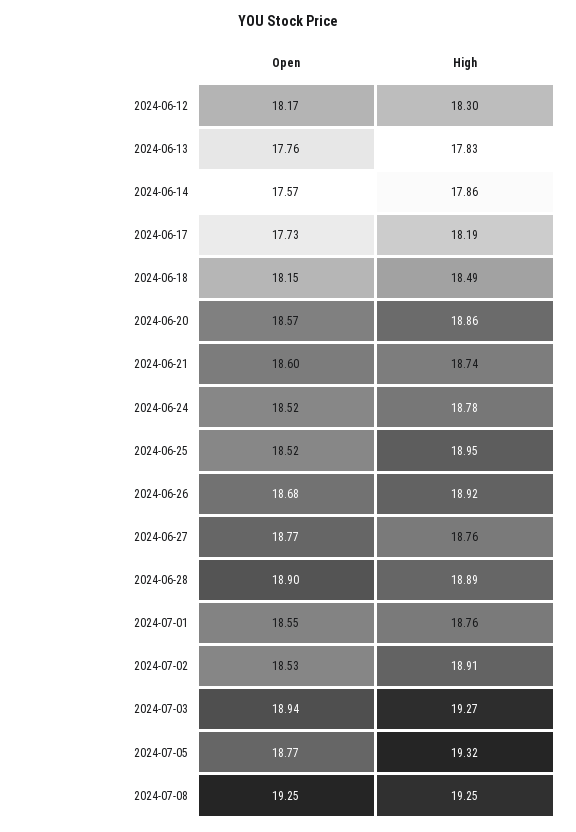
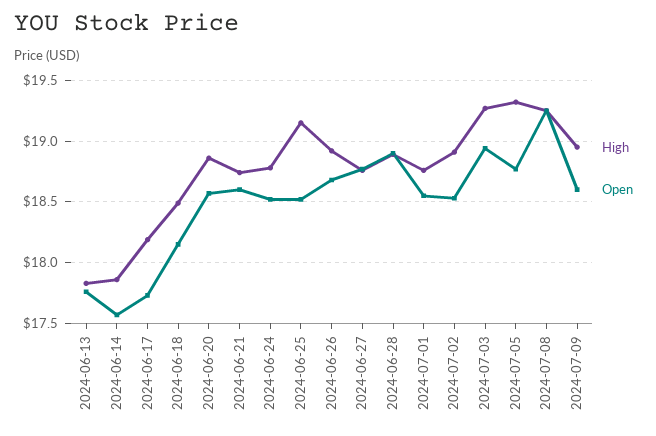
Open, 2024-06-12: 18.17 -> none
High, 2024-06-12: 18.3 -> none
High, 2024-06-25: 18.95 -> 19.15
High, 2024-07-09: none -> 18.95
Open, 2024-07-09: none -> 18.6

